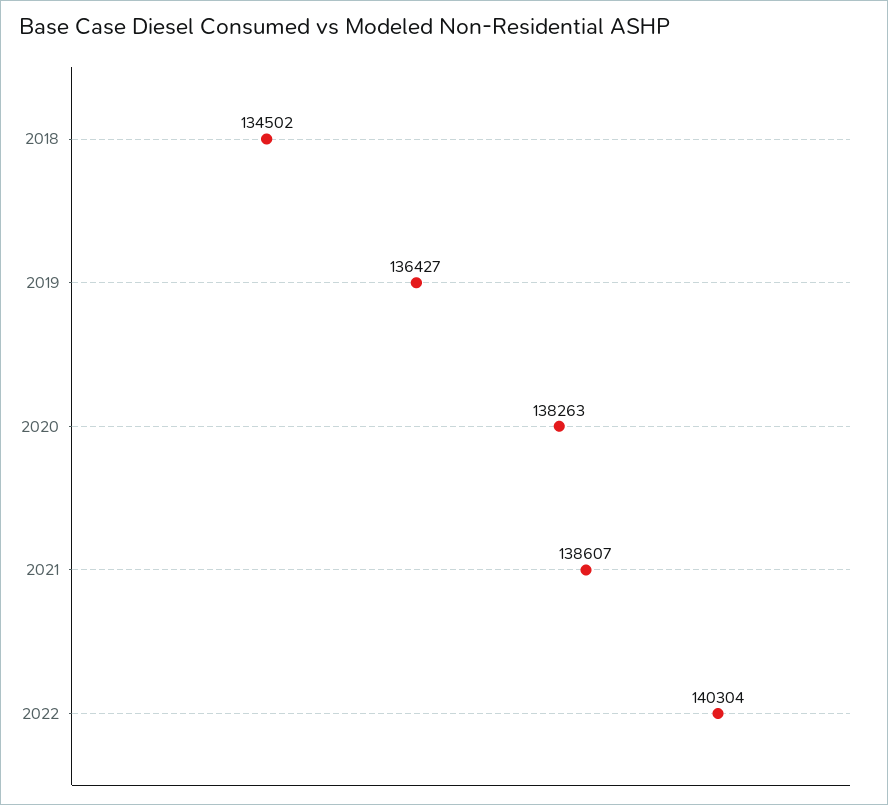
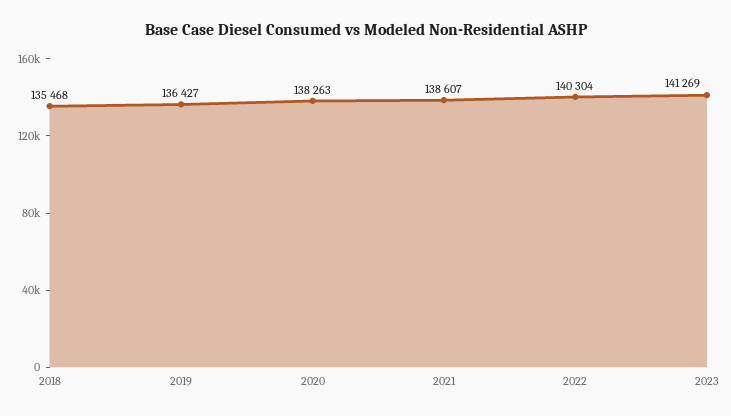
2018: 134502 -> 135468
2023: none -> 141269

